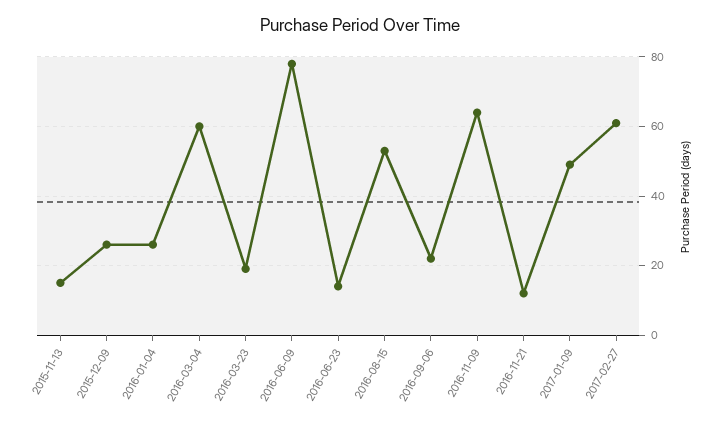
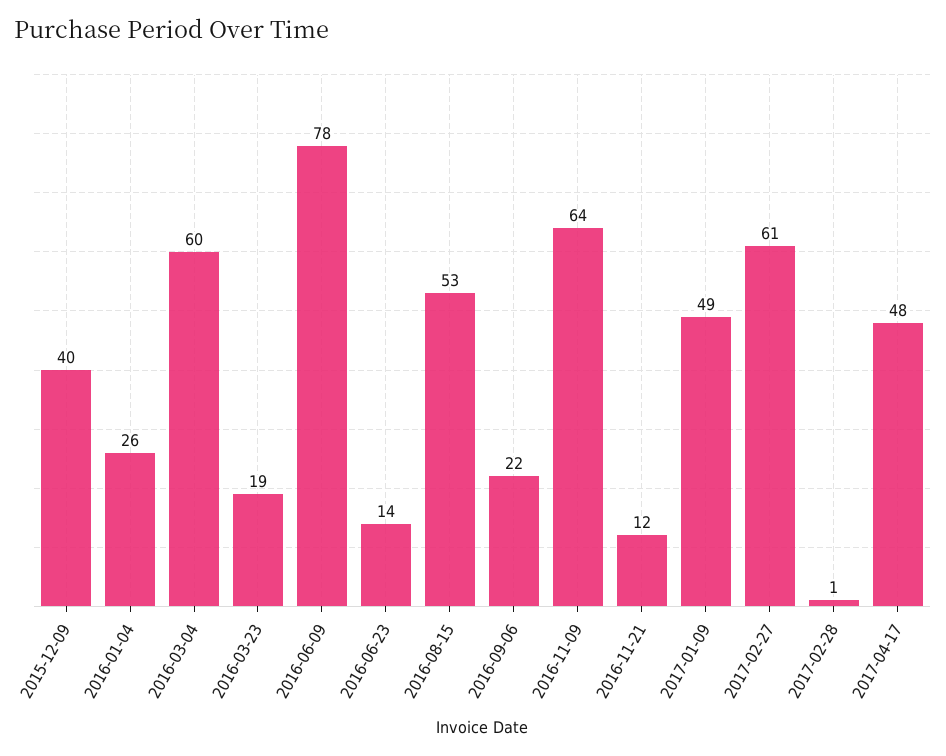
2015-11-13: 15 -> none
2015-12-09: 25 -> 40
2017-02-28: none -> 1
2017-04-17: none -> 48

